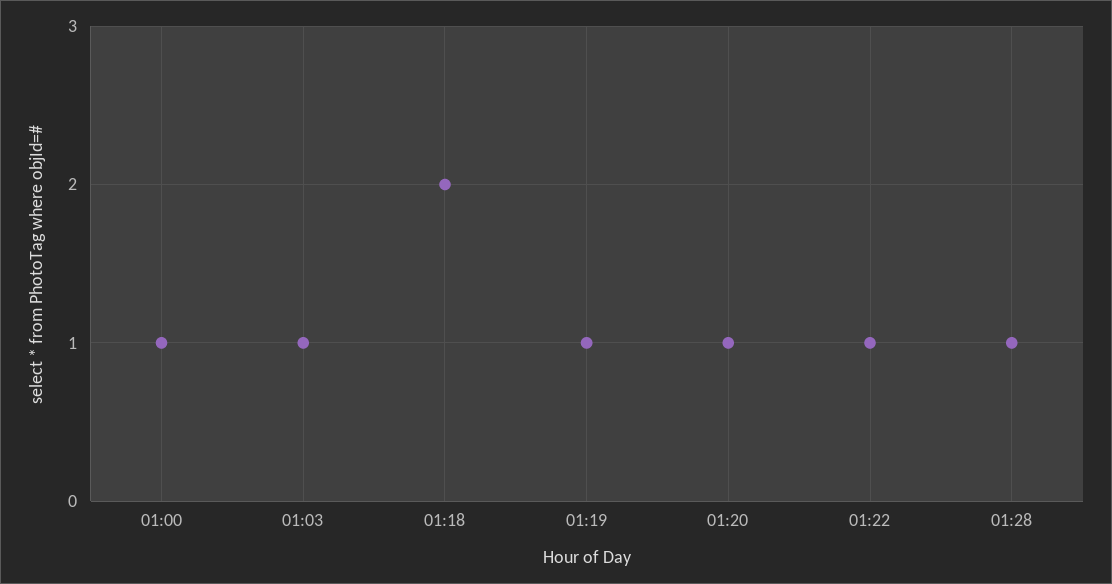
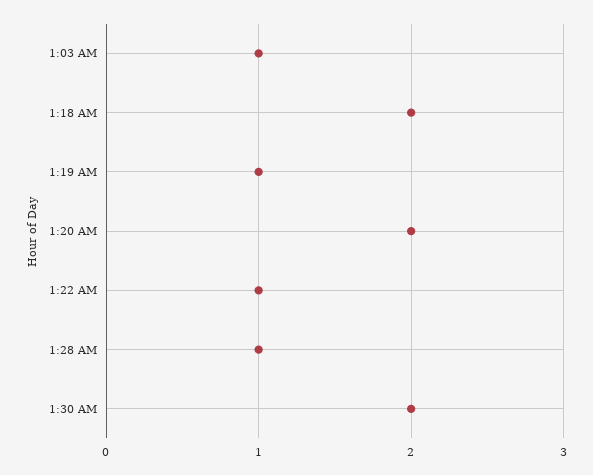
01:00: 1 -> none
01:20: 1 -> 2
1:30 AM: none -> 2

